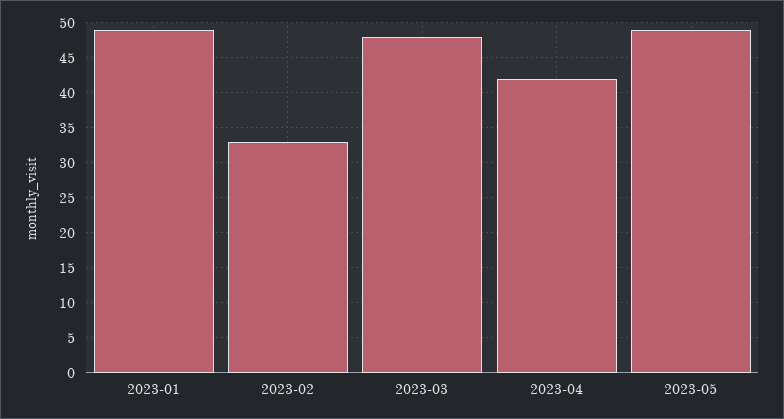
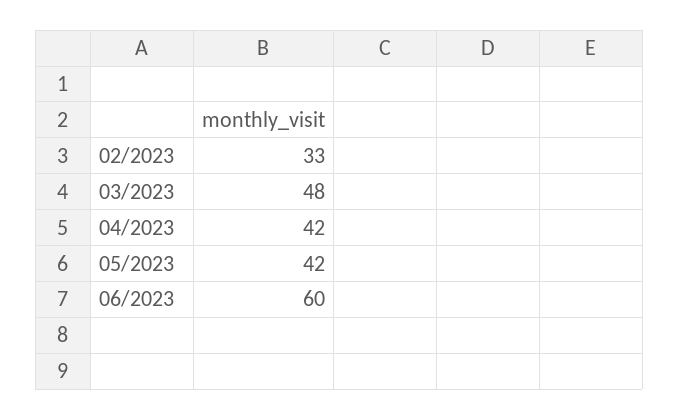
2023-01: 49 -> none
2023-05: 49 -> 42
06/2023: none -> 60

